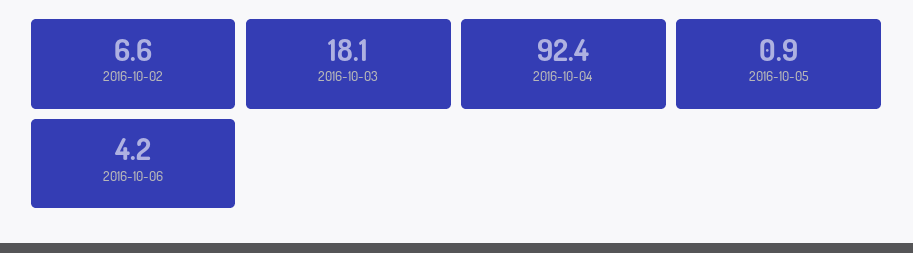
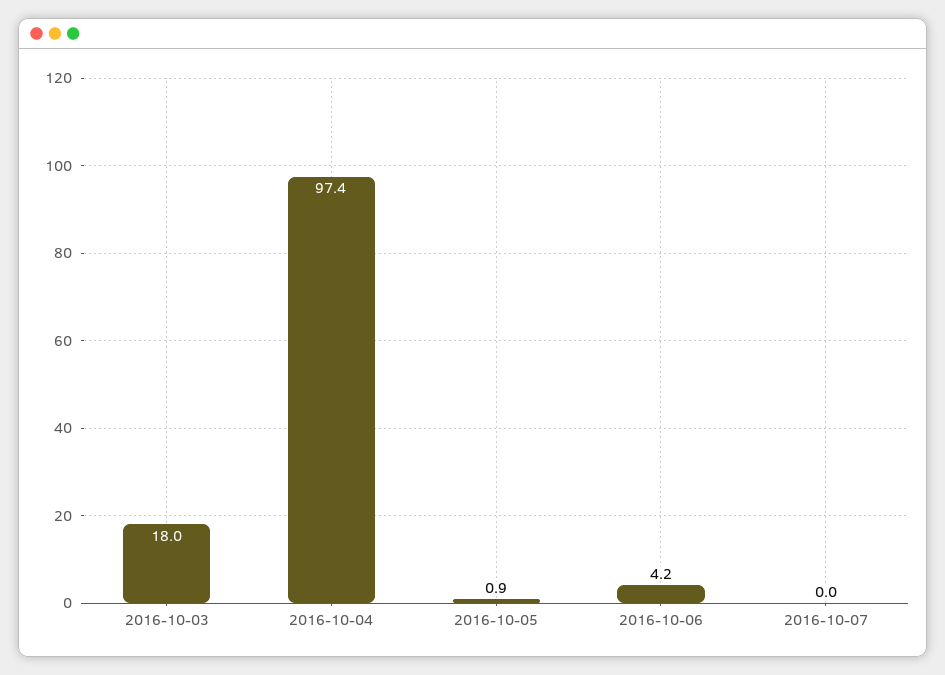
2016-10-02: 6.6 -> none
2016-10-03: 18.1 -> 18
2016-10-04: 92.4 -> 97.4
2016-10-07: none -> 0

